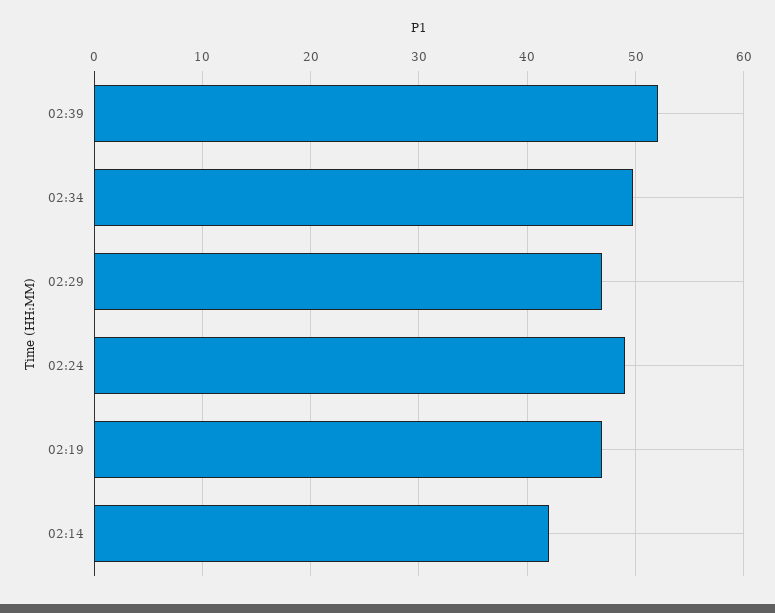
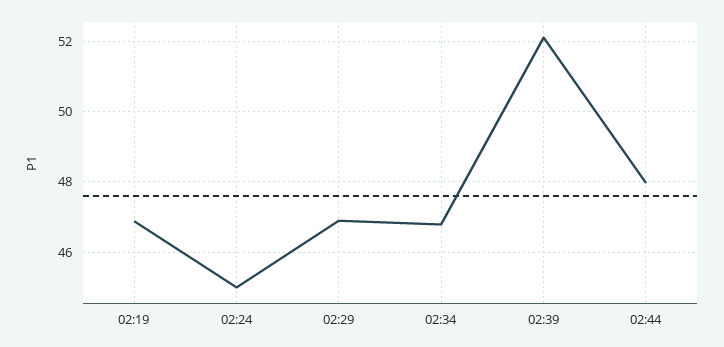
02:34: 50 -> 46.8
02:24: 49 -> 45
02:14: 42 -> none
02:44: none -> 48

